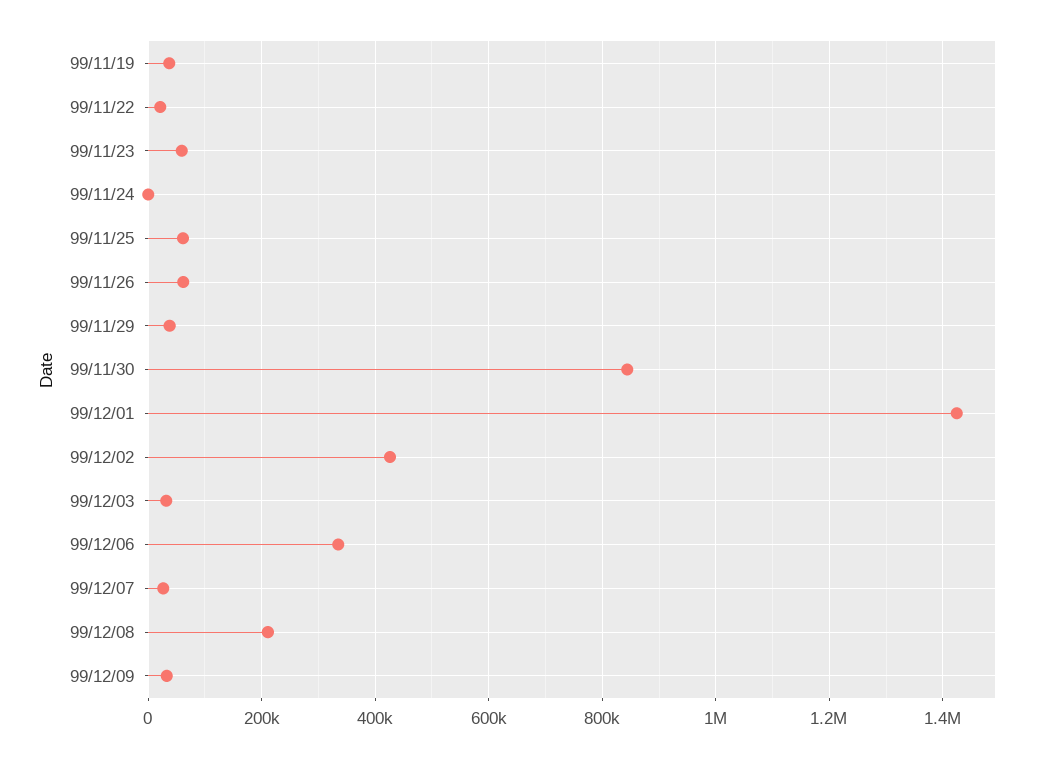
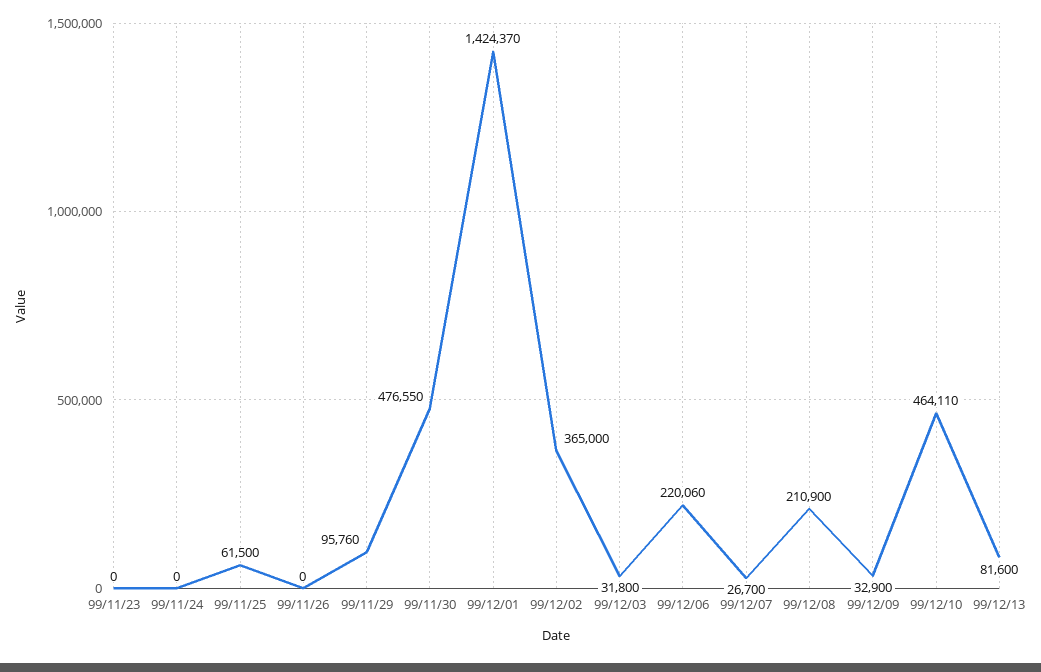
99/11/19: 40000 -> none
99/11/22: 20000 -> none
99/11/23: 60000 -> 0
99/11/26: 60000 -> 0
99/11/29: 40000 -> 95760
99/11/30: 840000 -> 476550
99/12/02: 420000 -> 365000
99/12/06: 340000 -> 220060
99/12/10: none -> 464110
99/12/13: none -> 81600

